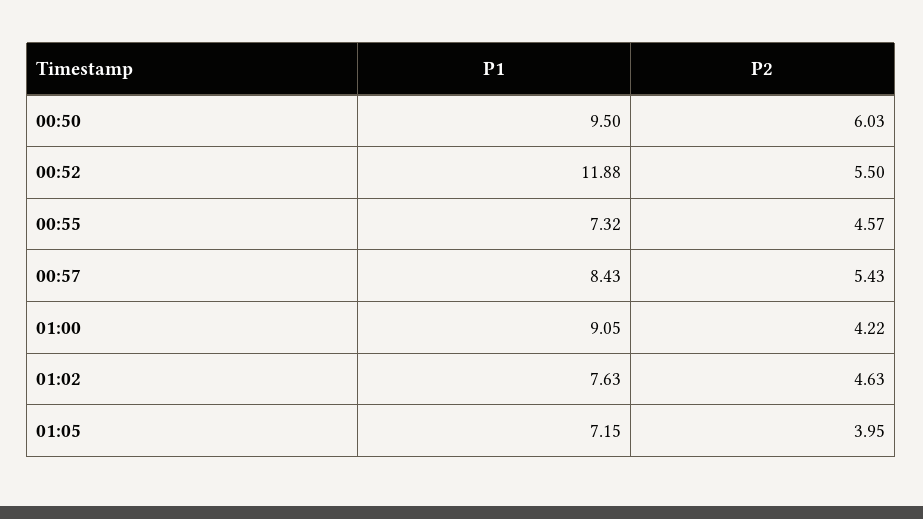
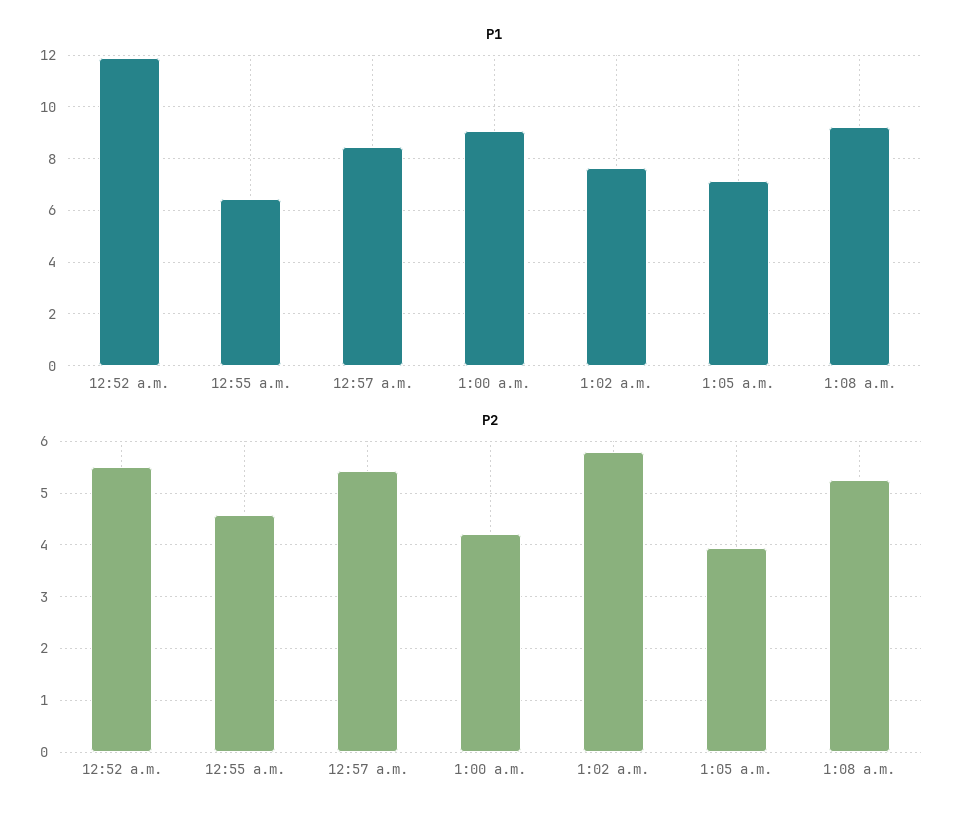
P1, 00:50: 9.5 -> none
P2, 00:50: 6.03 -> none
P1, 00:55: 7.32 -> 6.5
P2, 01:02: 4.63 -> 5.8
P1, 1:08 a.m.: none -> 9.25
P2, 1:08 a.m.: none -> 5.2

